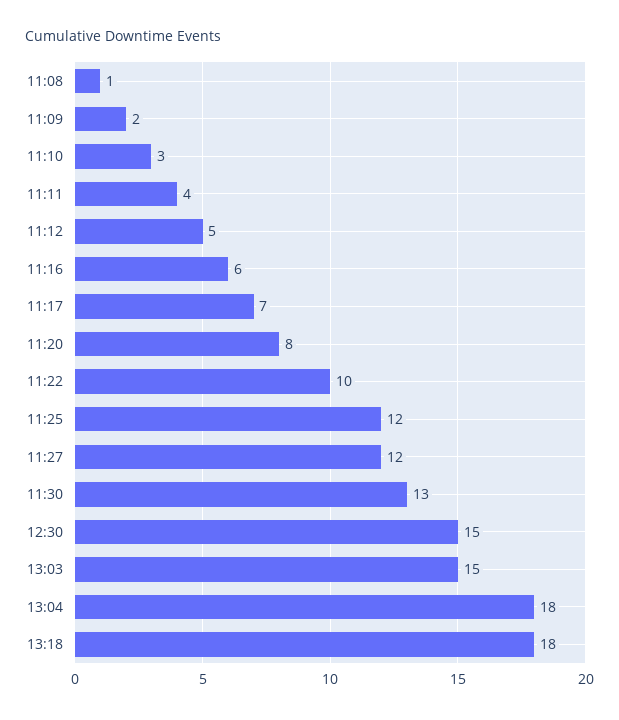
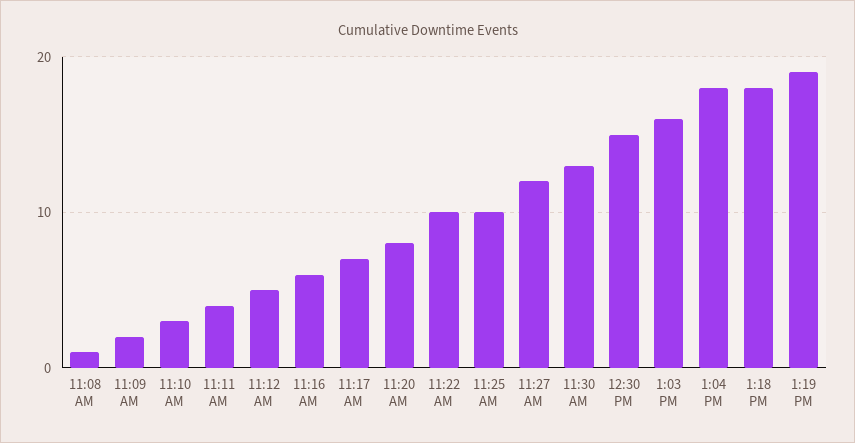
11:25: 12 -> 10
13:03: 15 -> 16
1:19 PM: none -> 19

